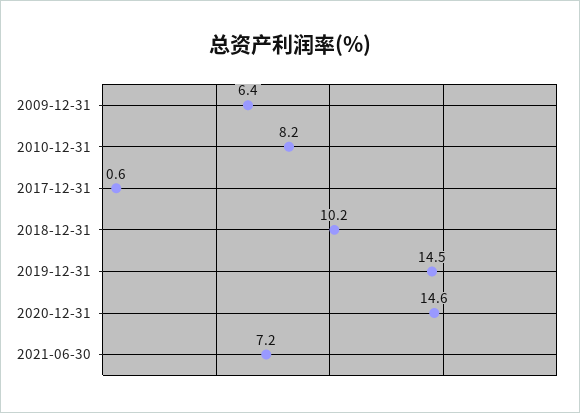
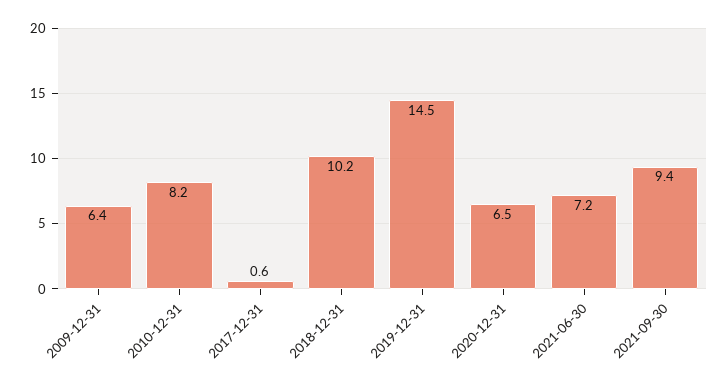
2020-12-31: 14.6 -> 6.5
2021-09-30: none -> 9.4

